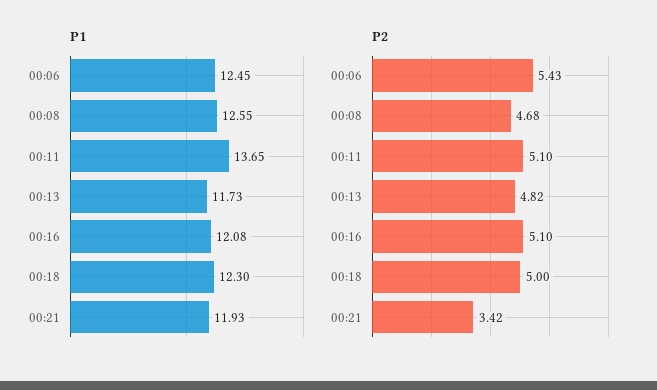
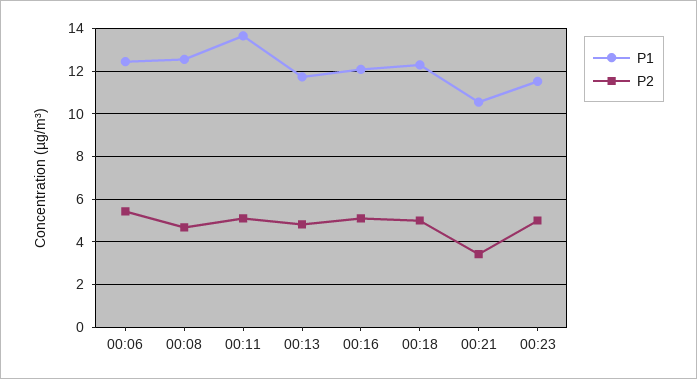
P1, 00:21: 11.93 -> 10.5
P1, 00:23: none -> 11.5
P2, 00:23: none -> 5

